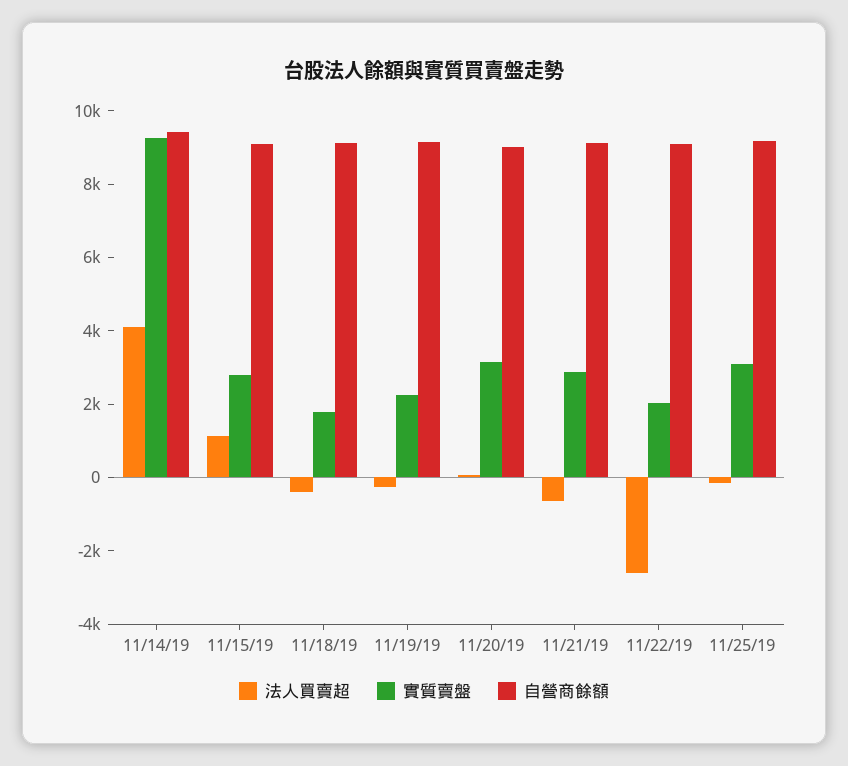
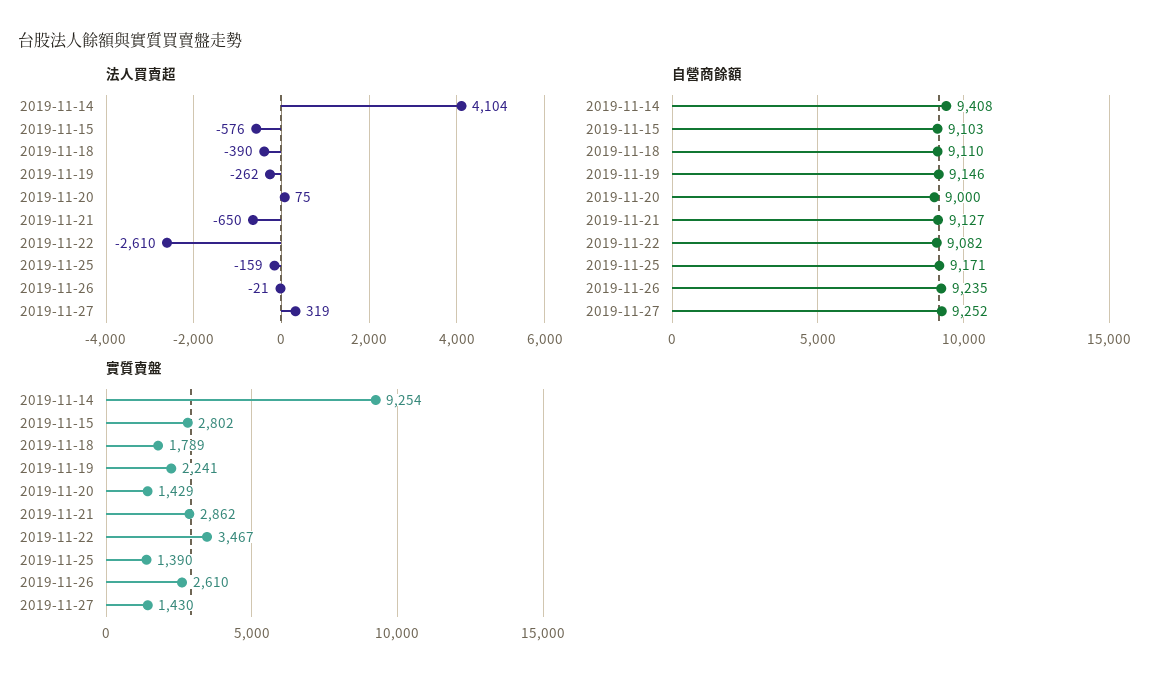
法人買賣超, 11/15/19: 1000 -> -576
實質賣盤, 11/20/19: 3000 -> 1429
實質賣盤, 11/22/19: 2000 -> 3467
實質賣盤, 11/25/19: 3000 -> 1390
法人買賣超, 2019-11-26: none -> -21
法人買賣超, 2019-11-27: none -> 319
自營商餘額, 2019-11-26: none -> 9235
自營商餘額, 2019-11-27: none -> 9252
實質賣盤, 2019-11-26: none -> 2610
實質賣盤, 2019-11-27: none -> 1430

